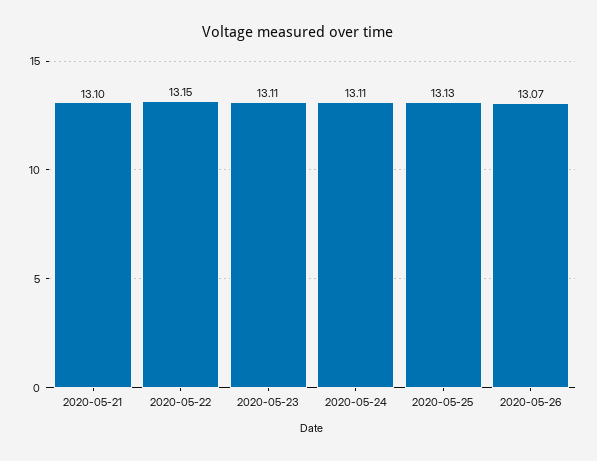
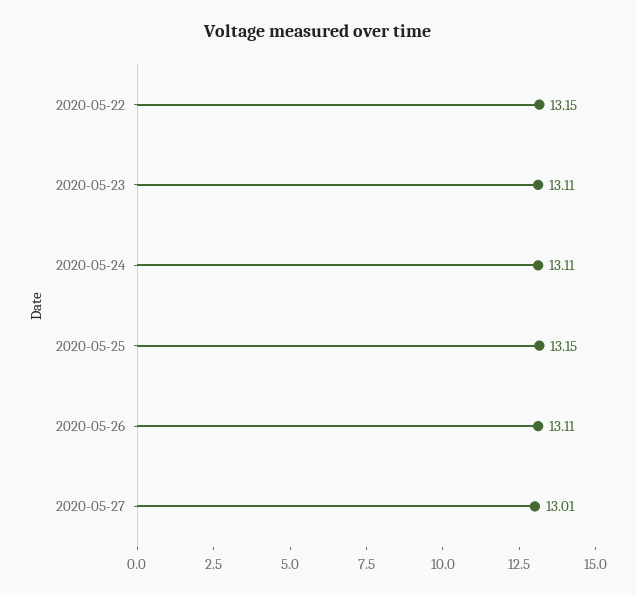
2020-05-21: 13.1 -> none
2020-05-25: 13.13 -> 13.15
2020-05-26: 13.07 -> 13.11
2020-05-27: none -> 13.01

